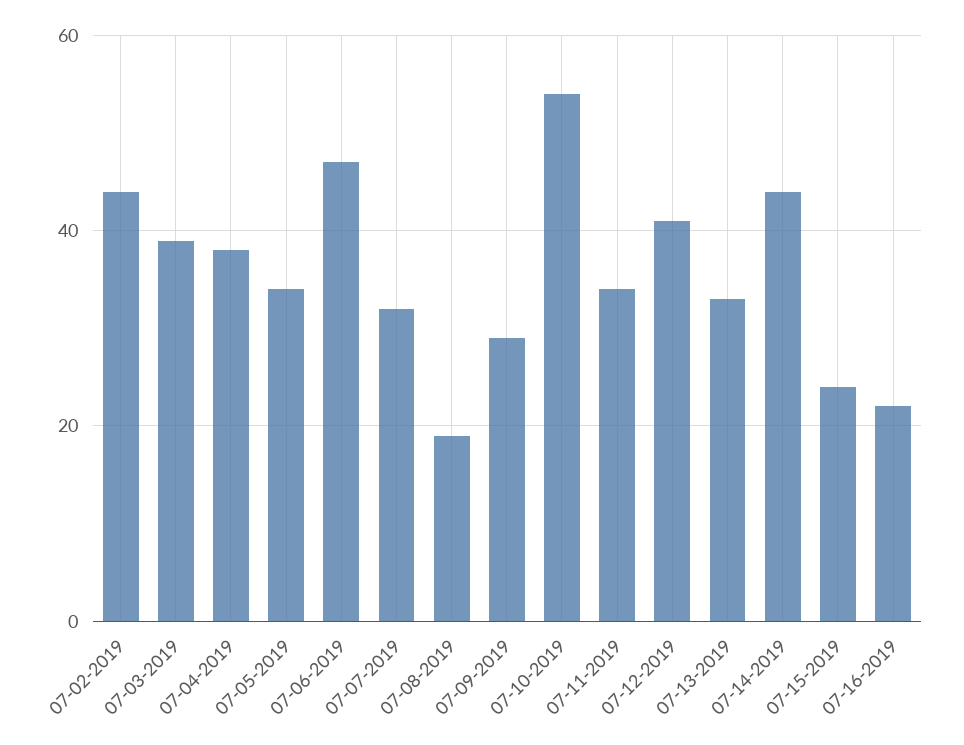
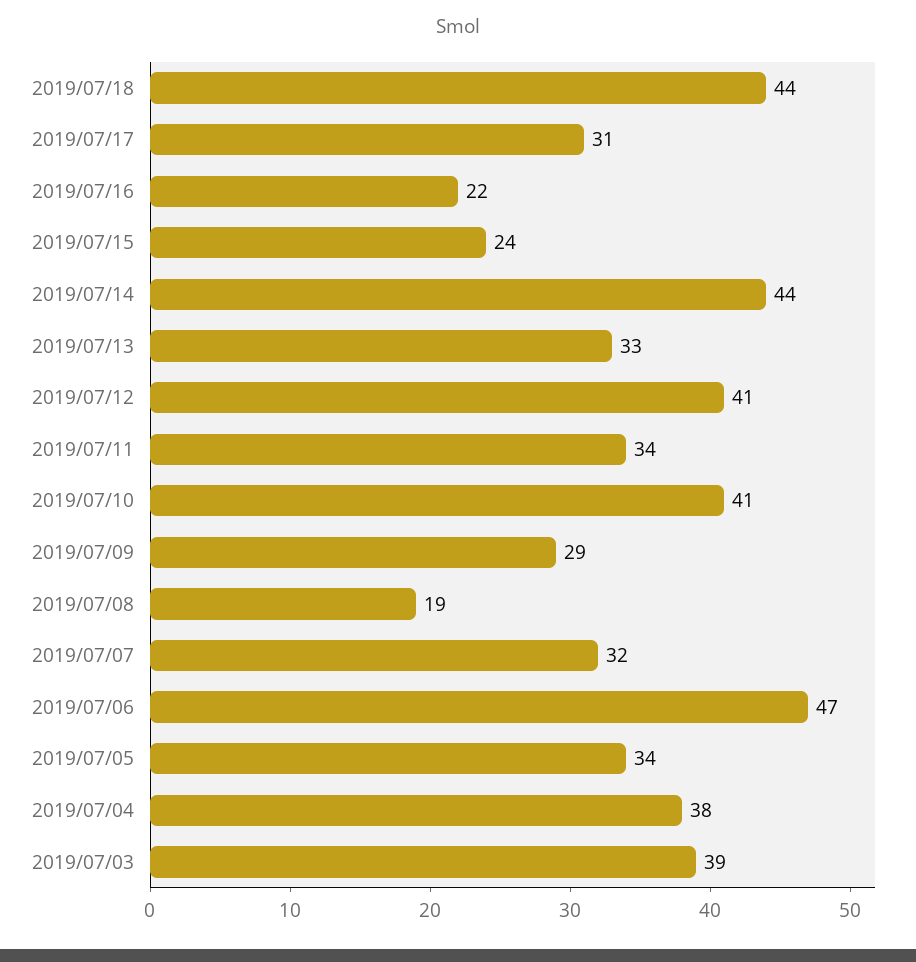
07-02-2019: 45 -> none
07-10-2019: 55 -> 41
2019/07/18: none -> 44
2019/07/17: none -> 31

